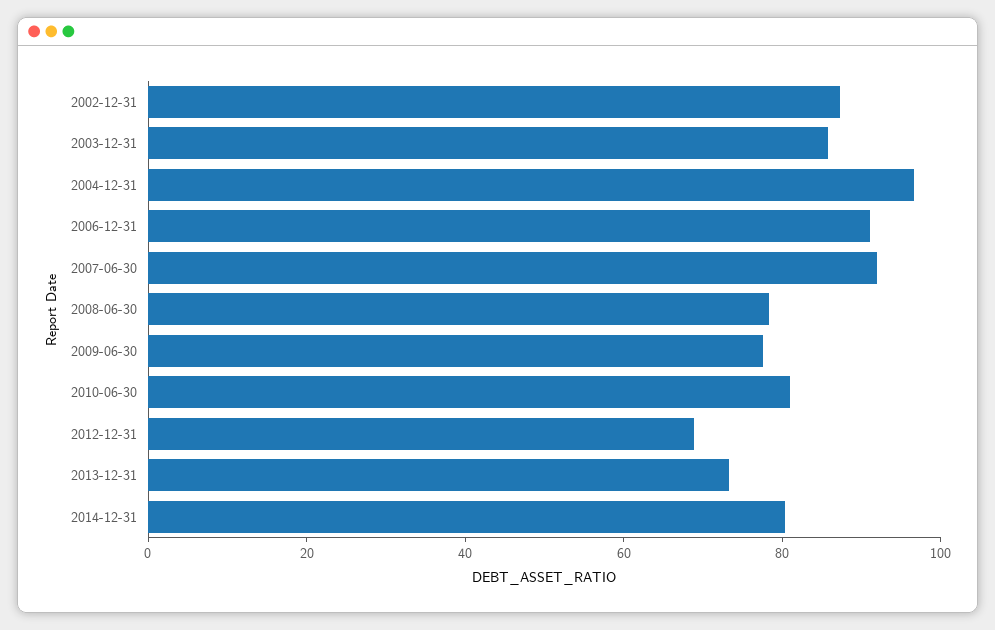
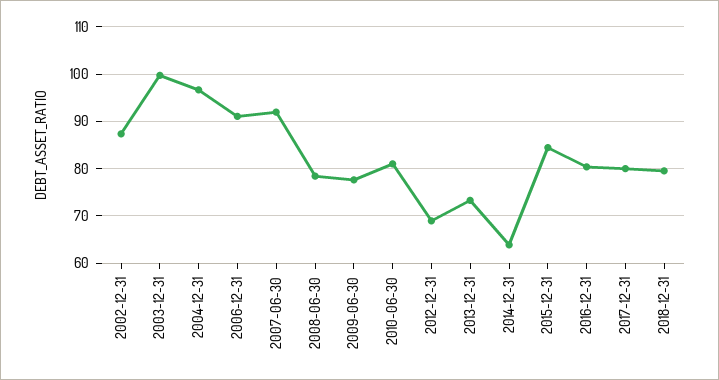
2003-12-31: 85 -> 100
2014-12-31: 80 -> 64
2015-12-31: none -> 84
2016-12-31: none -> 80
2017-12-31: none -> 80
2018-12-31: none -> 80

